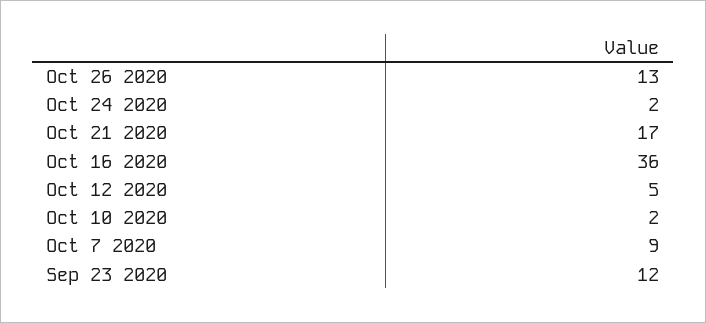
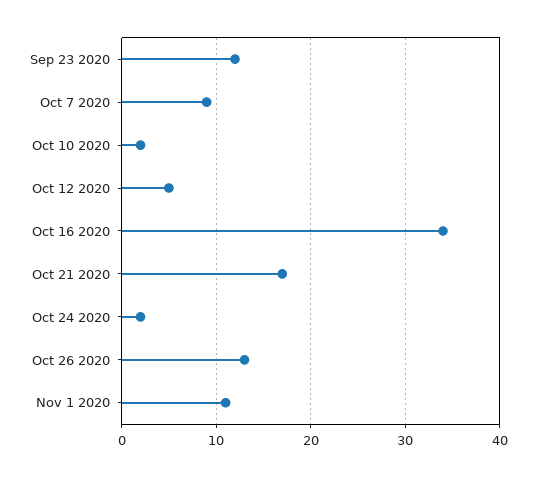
Oct 16 2020: 36 -> 34
Nov 1 2020: none -> 11

